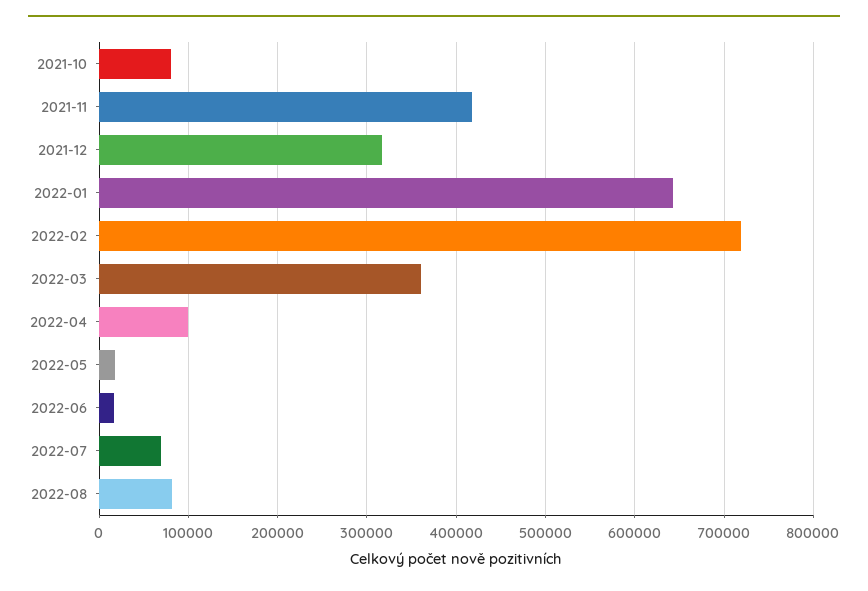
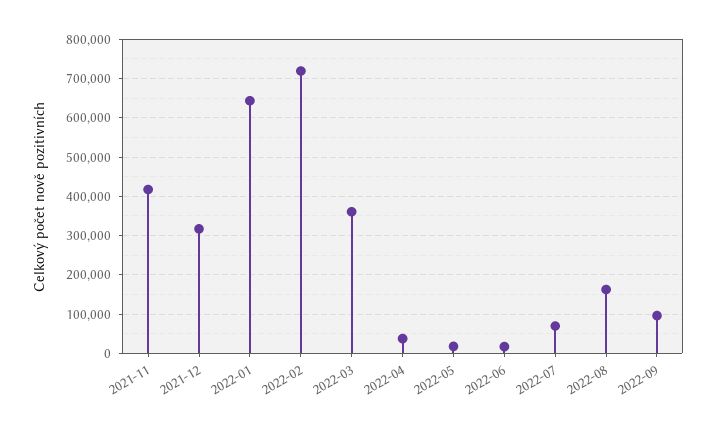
2021-10: 80000 -> none
2022-04: 100000 -> 40000
2022-08: 80000 -> 160000
2022-09: none -> 100000

